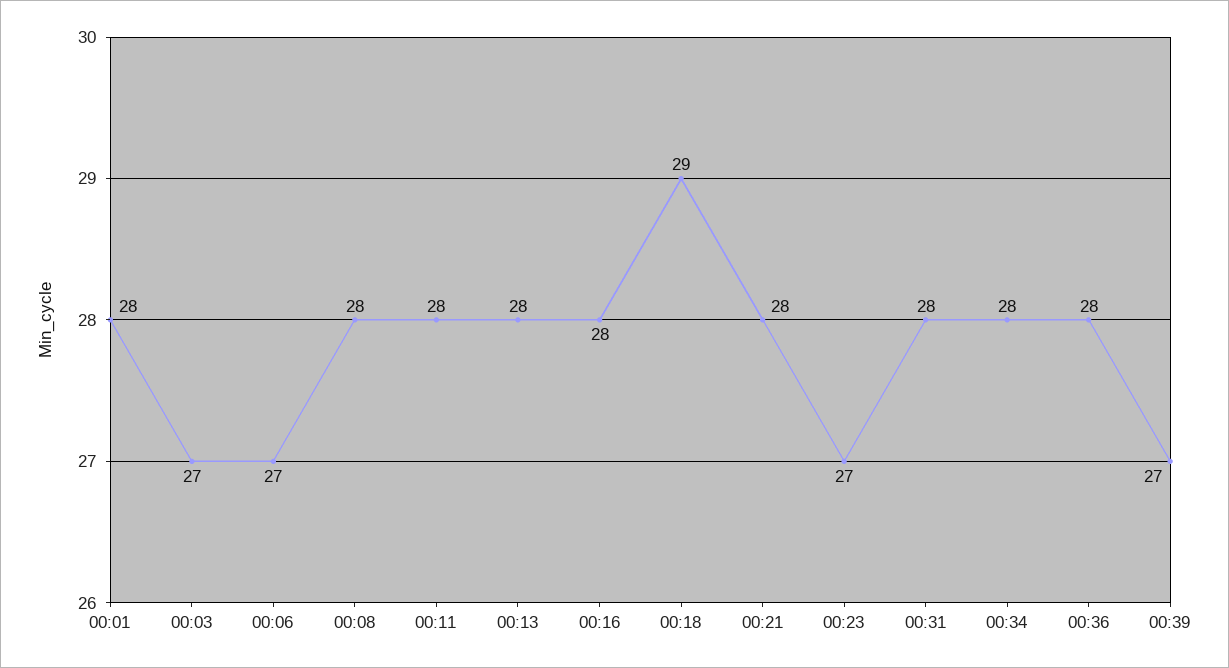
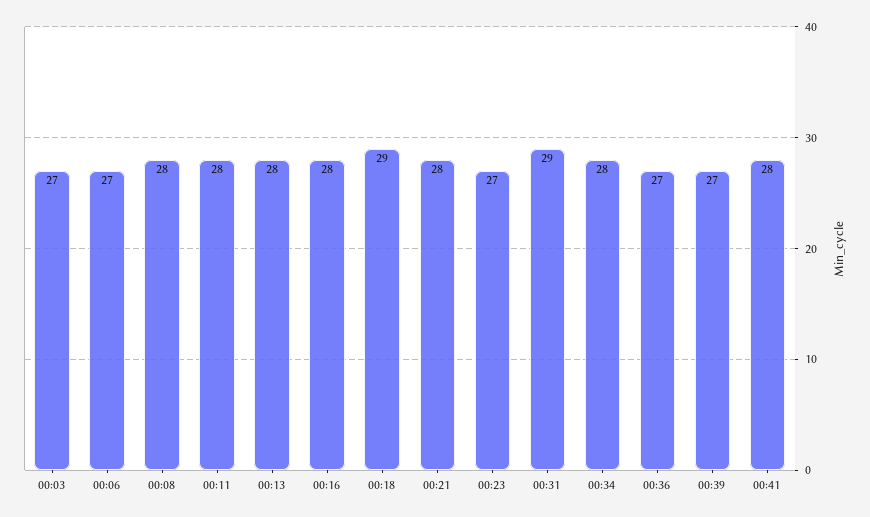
00:01: 28 -> none
00:31: 28 -> 29
00:36: 28 -> 27
00:41: none -> 28

